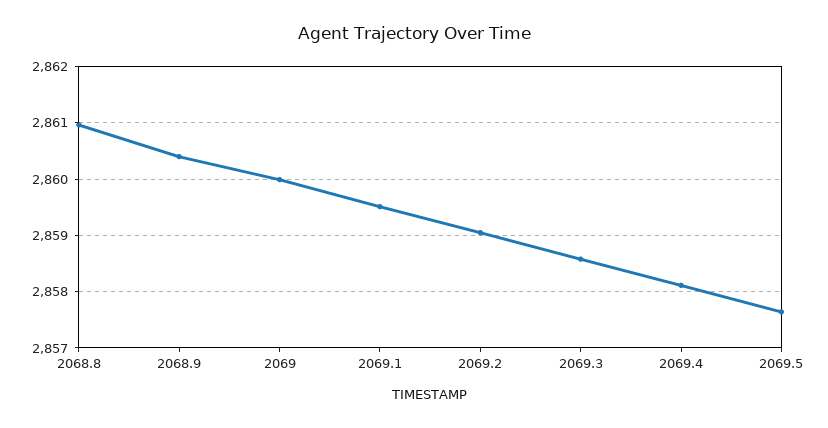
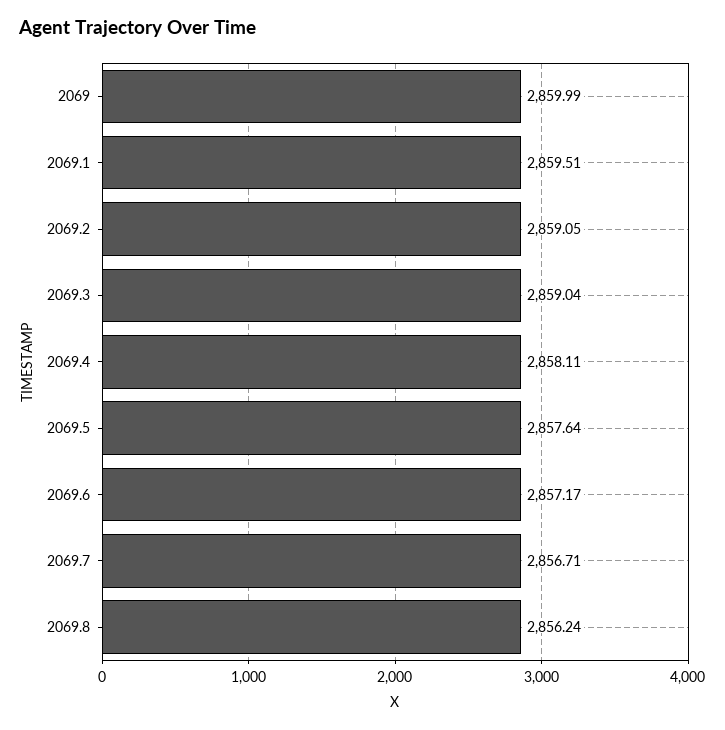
2068.8: 2861 -> none
2068.9: 2860.4 -> none
2069.3: 2858.6 -> 2859.04
2069.6: none -> 2857.17
2069.7: none -> 2856.71
2069.8: none -> 2856.24

